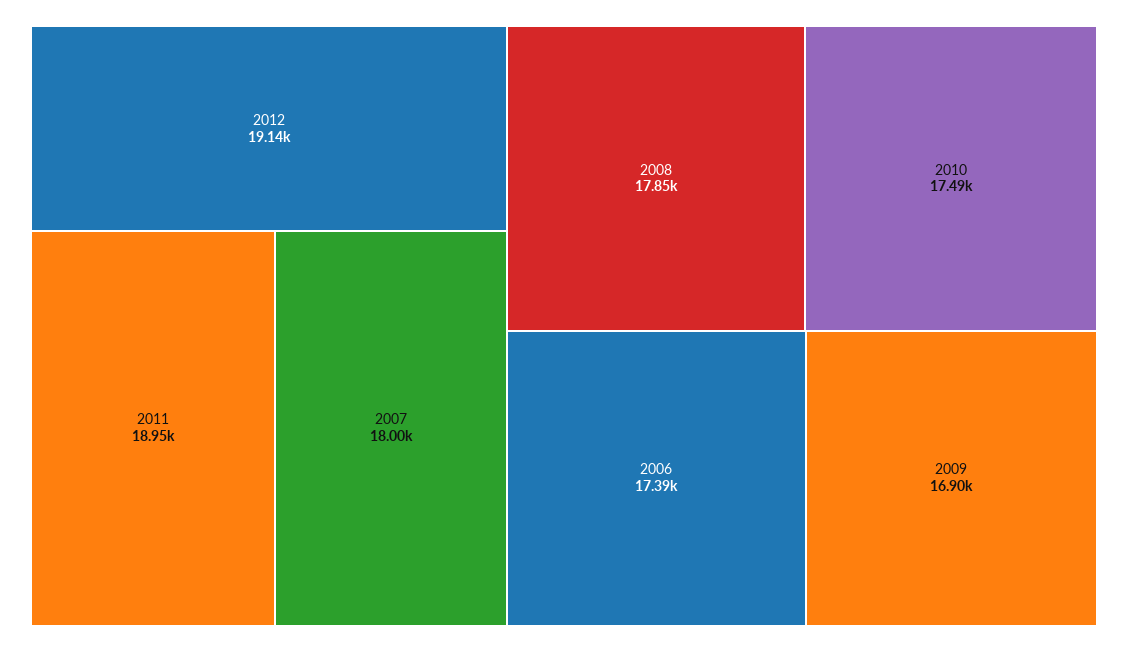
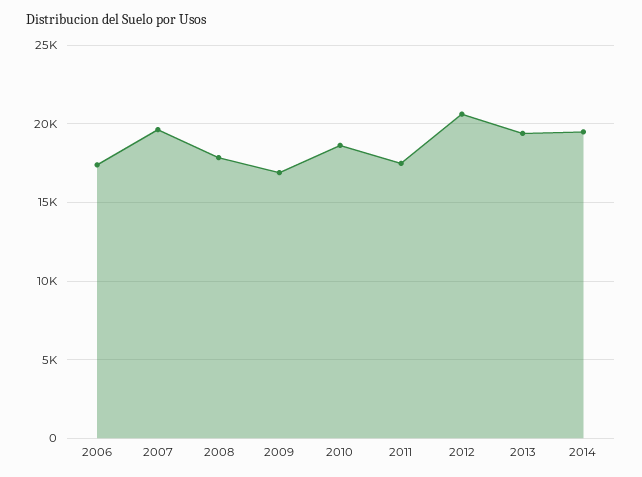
2012: 19140 -> 20500
2011: 18950 -> 17500
2007: 18000 -> 19500
2010: 17490 -> 18500
2013: none -> 19500
2014: none -> 19500

